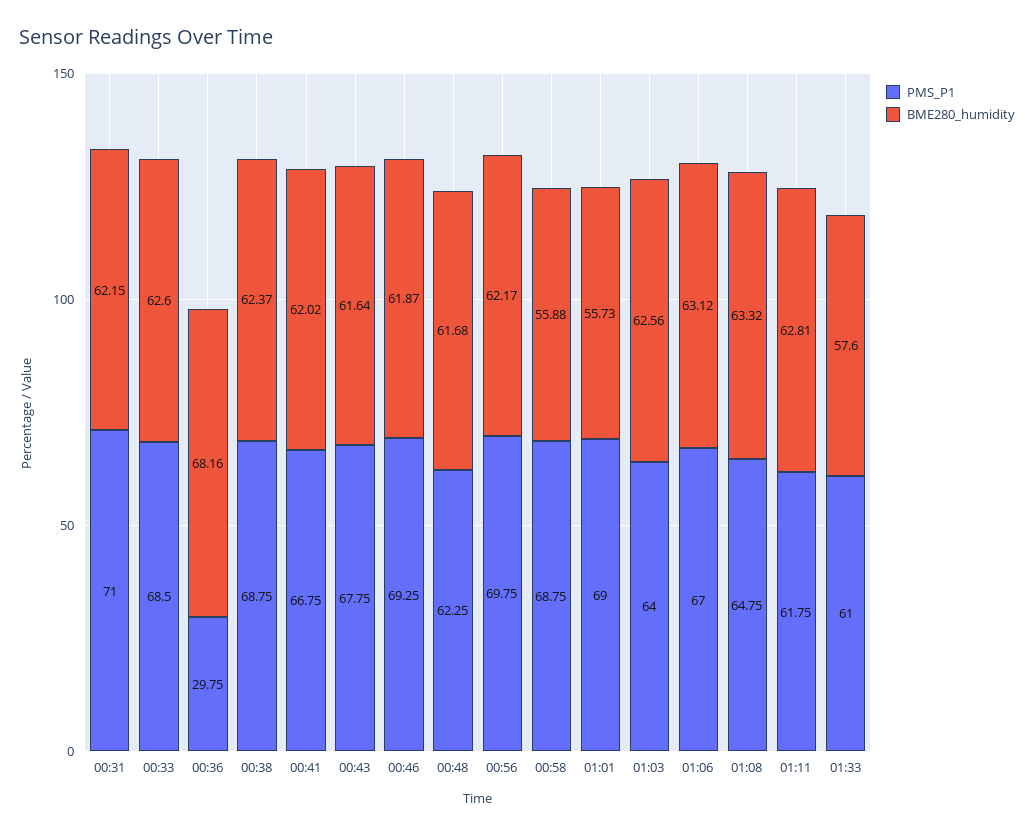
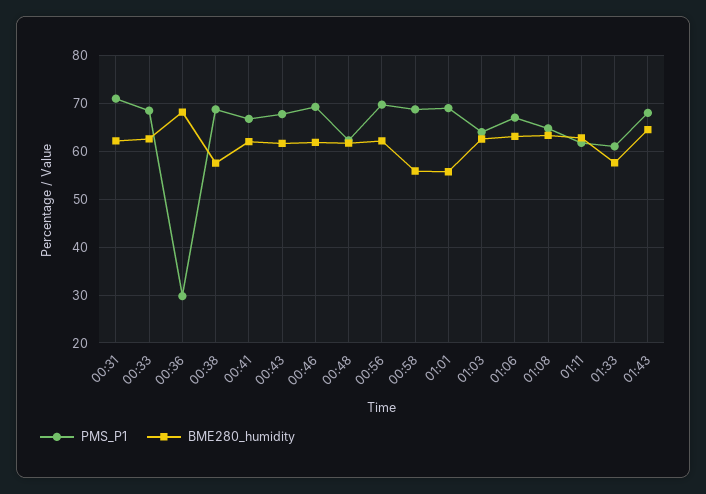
BME280_humidity, 00:38: 62.37 -> 58
PMS_P1, 01:43: none -> 68
BME280_humidity, 01:43: none -> 64

